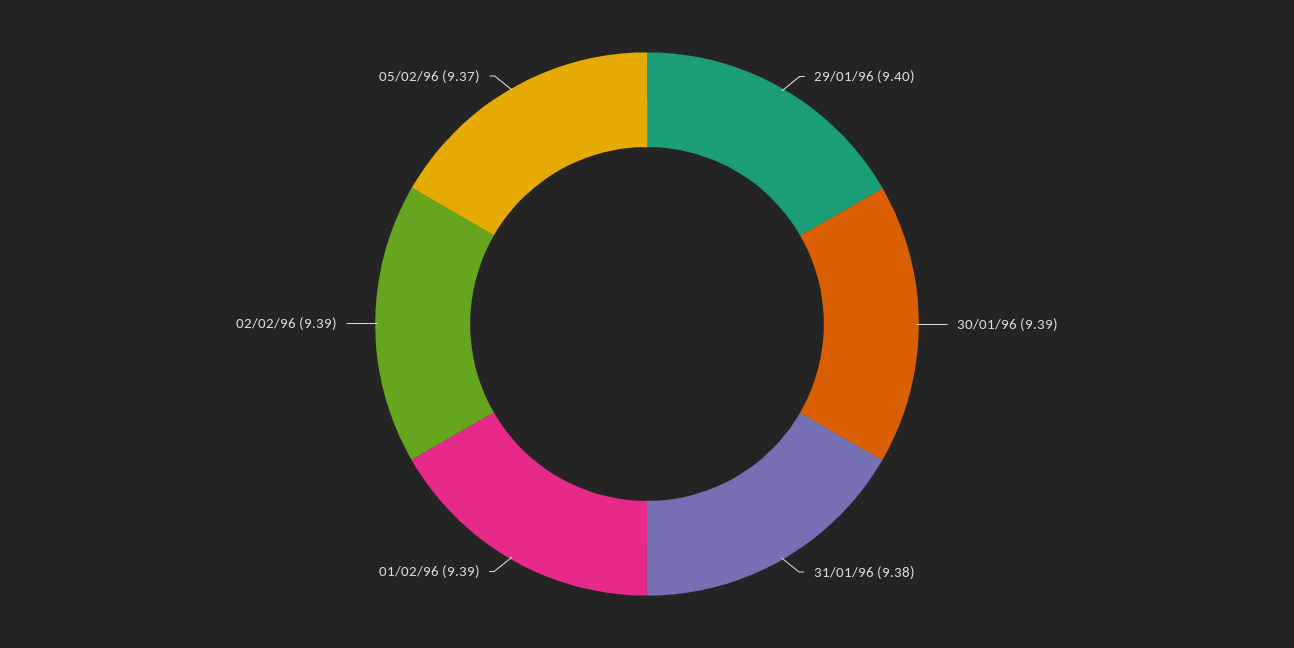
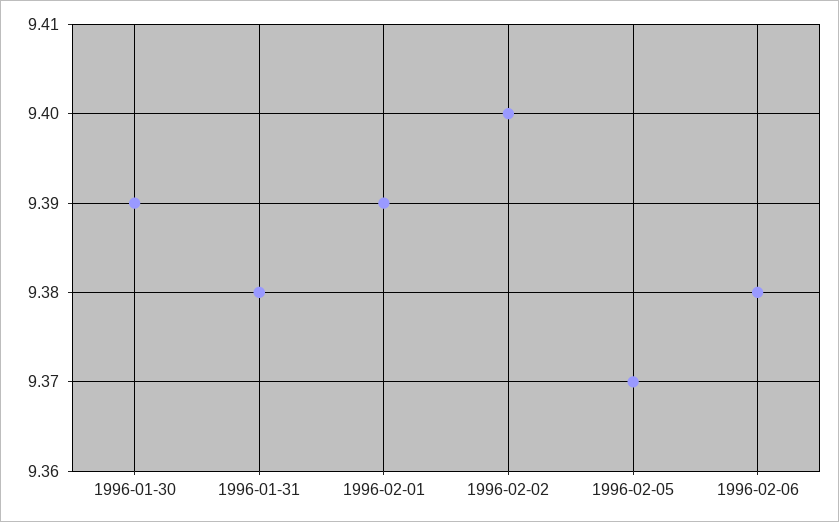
29/01/96: 9.4 -> none
02/02/96: 9.39 -> 9.4
1996-02-06: none -> 9.38

